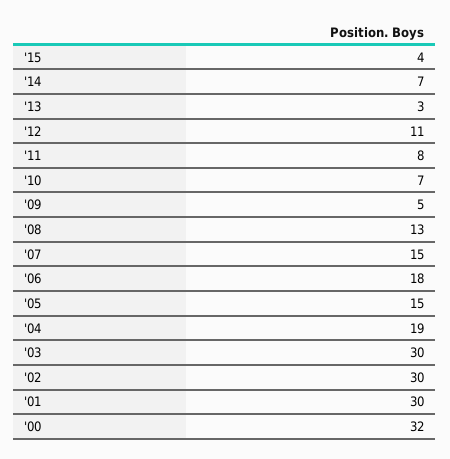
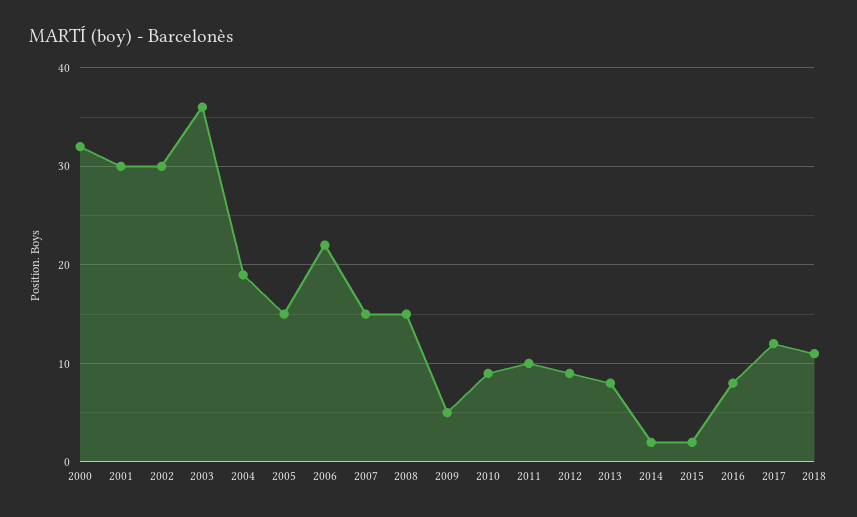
'15: 4 -> 2
'14: 7 -> 2
'13: 3 -> 8
'12: 11 -> 9
'11: 8 -> 10
'10: 7 -> 9
'08: 13 -> 15
'06: 18 -> 22
'03: 30 -> 36
2016: none -> 8
2017: none -> 12
2018: none -> 11

